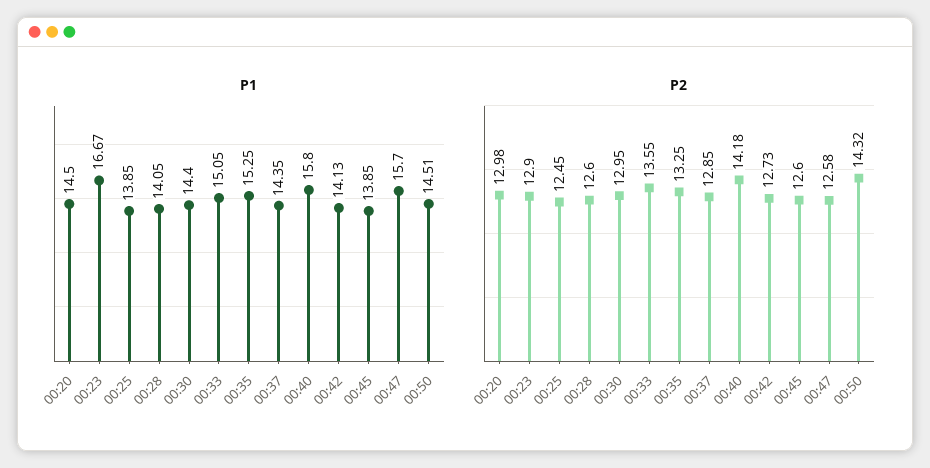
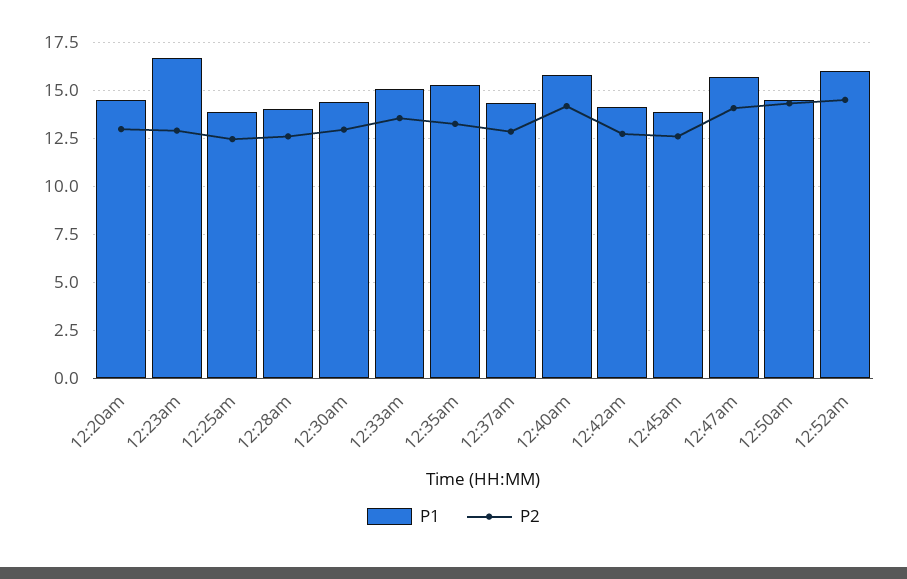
P2, 00:47: 12.58 -> 14
P1, 12:52am: none -> 16
P2, 12:52am: none -> 14.5

